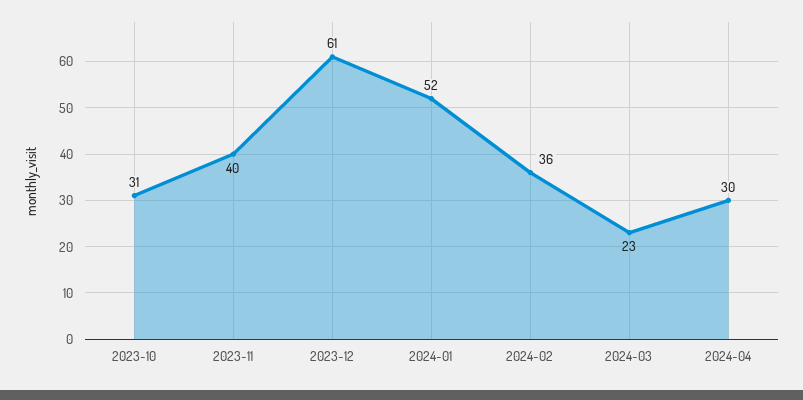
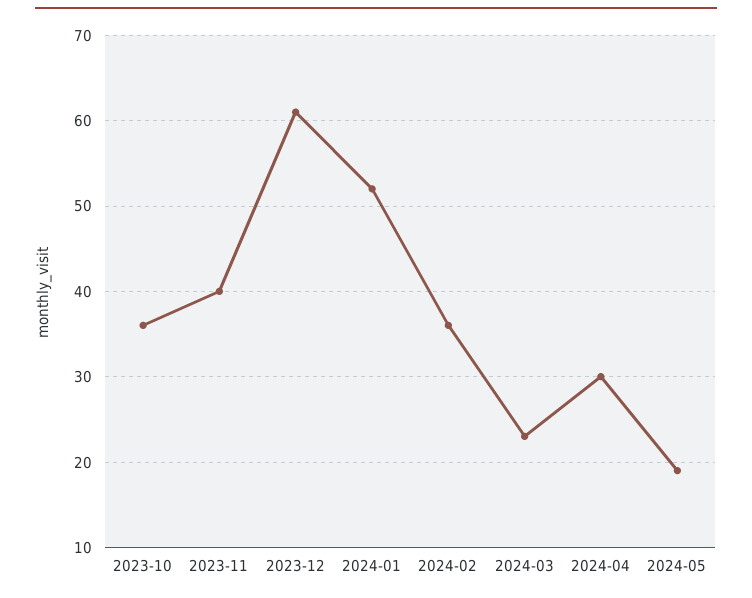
2023-10: 31 -> 36
2024-05: none -> 19

